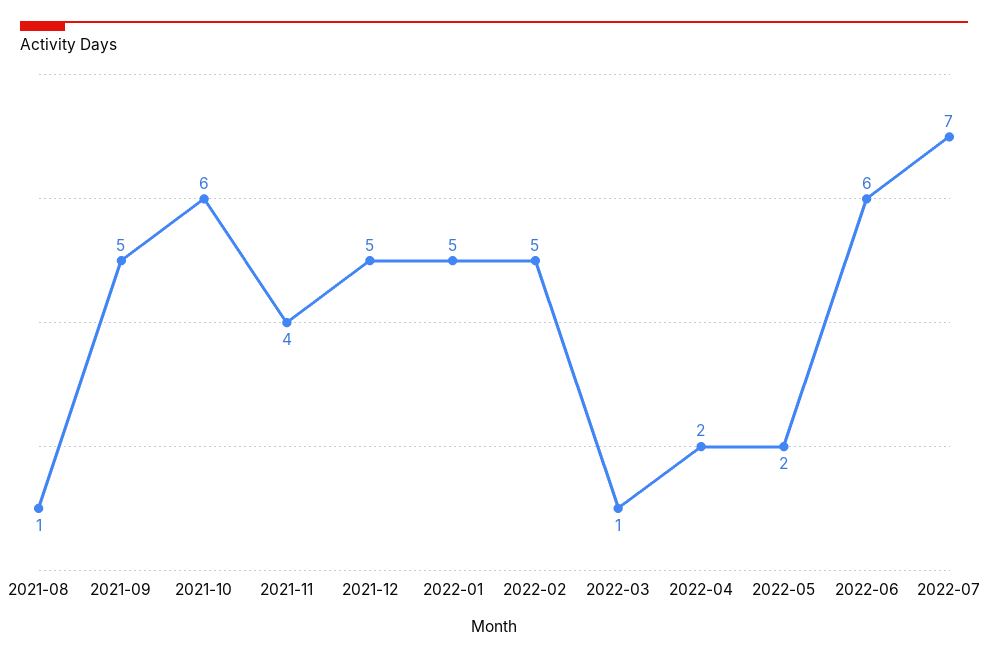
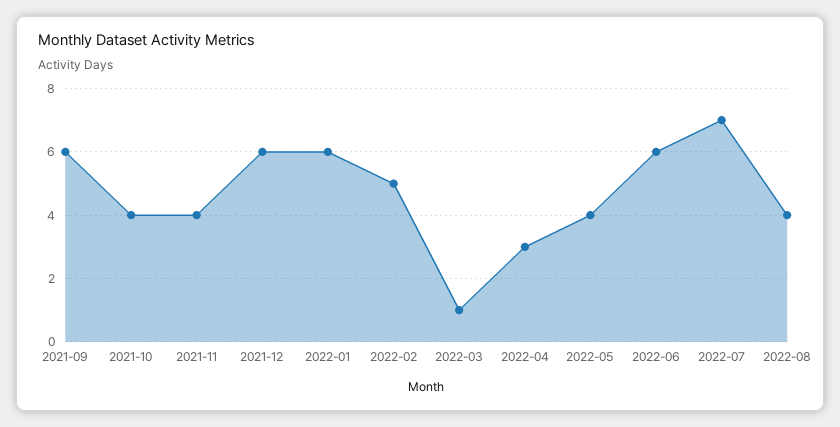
2021-08: 1 -> none
2021-09: 5 -> 6
2021-10: 6 -> 4
2021-12: 5 -> 6
2022-01: 5 -> 6
2022-04: 2 -> 3
2022-05: 2 -> 4
2022-08: none -> 4

